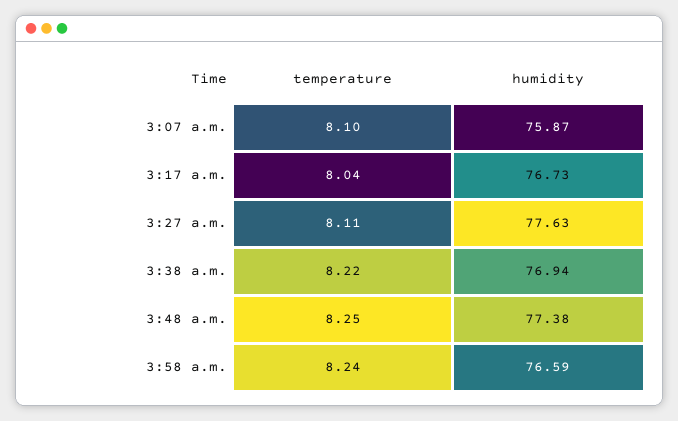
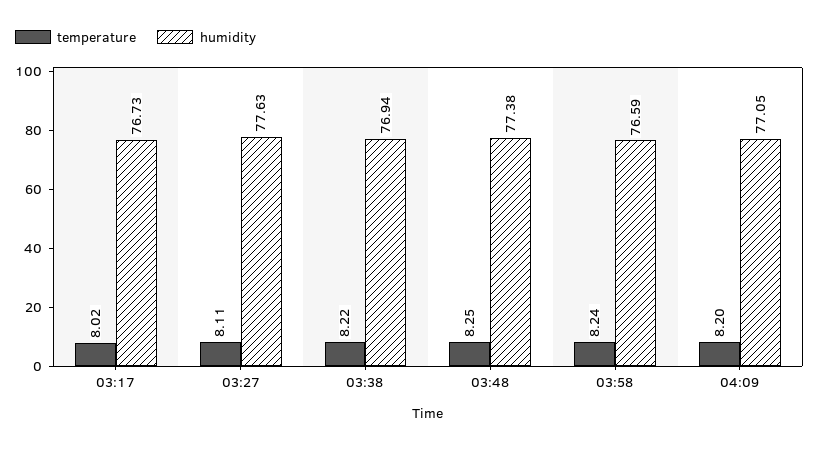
temperature, 3:07 a.m.: 8.1 -> none
humidity, 3:07 a.m.: 75.87 -> none
temperature, 3:17 a.m.: 8.04 -> 8.02
temperature, 04:09: none -> 8.2
humidity, 04:09: none -> 77.05

